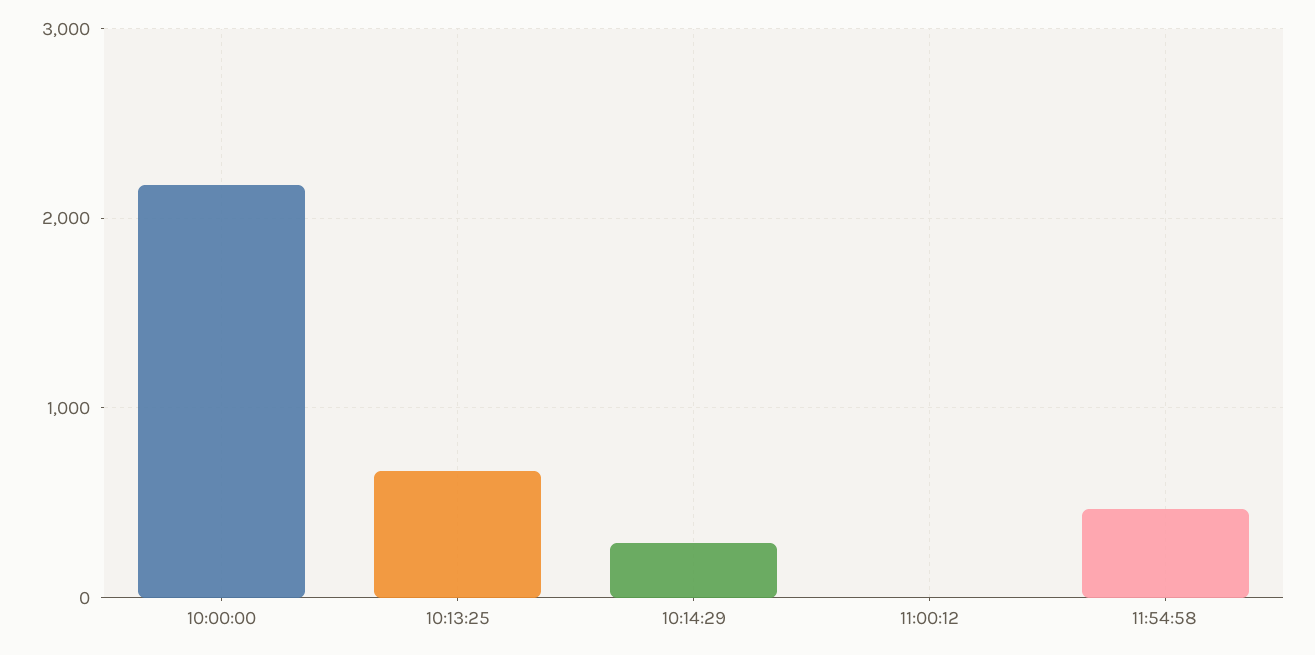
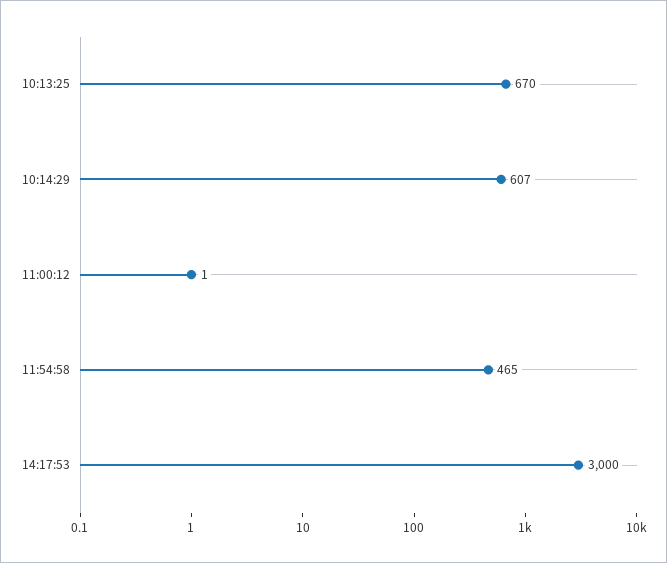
10:00:00: 2200 -> none
10:14:29: 300 -> 607
14:17:53: none -> 3000

